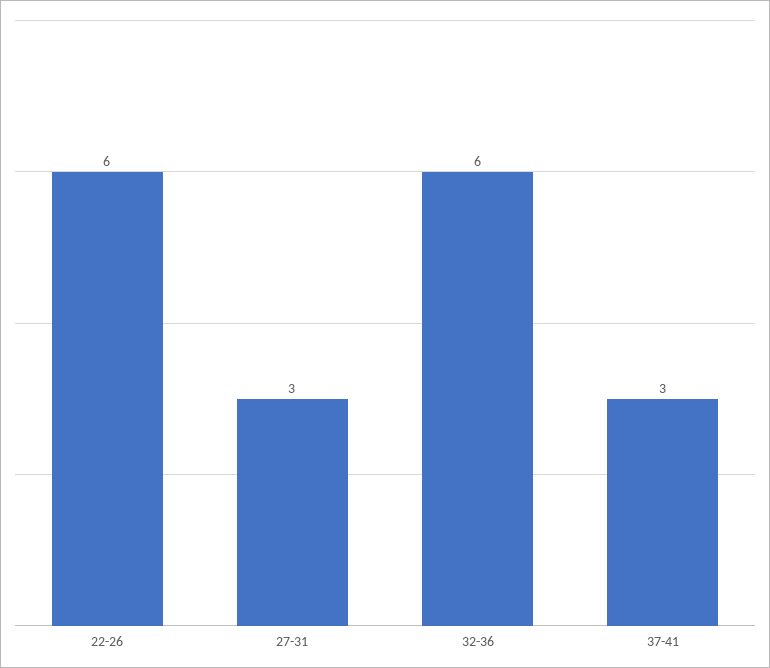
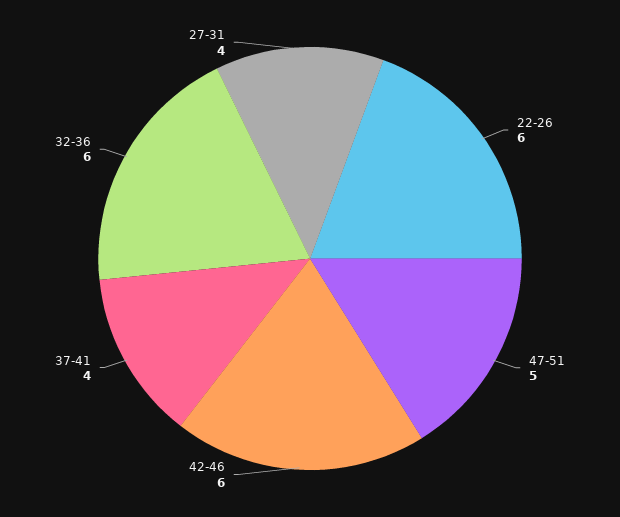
27-31: 3 -> 4
37-41: 3 -> 4
47-51: none -> 5
42-46: none -> 6

